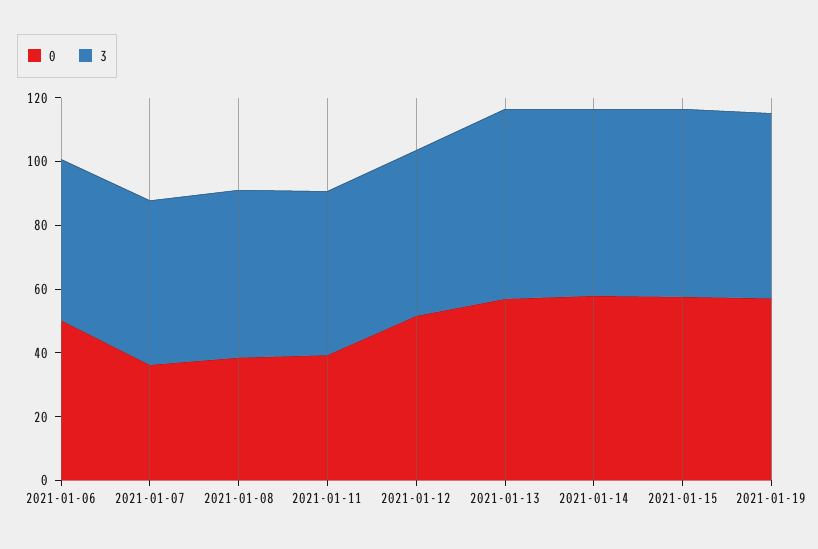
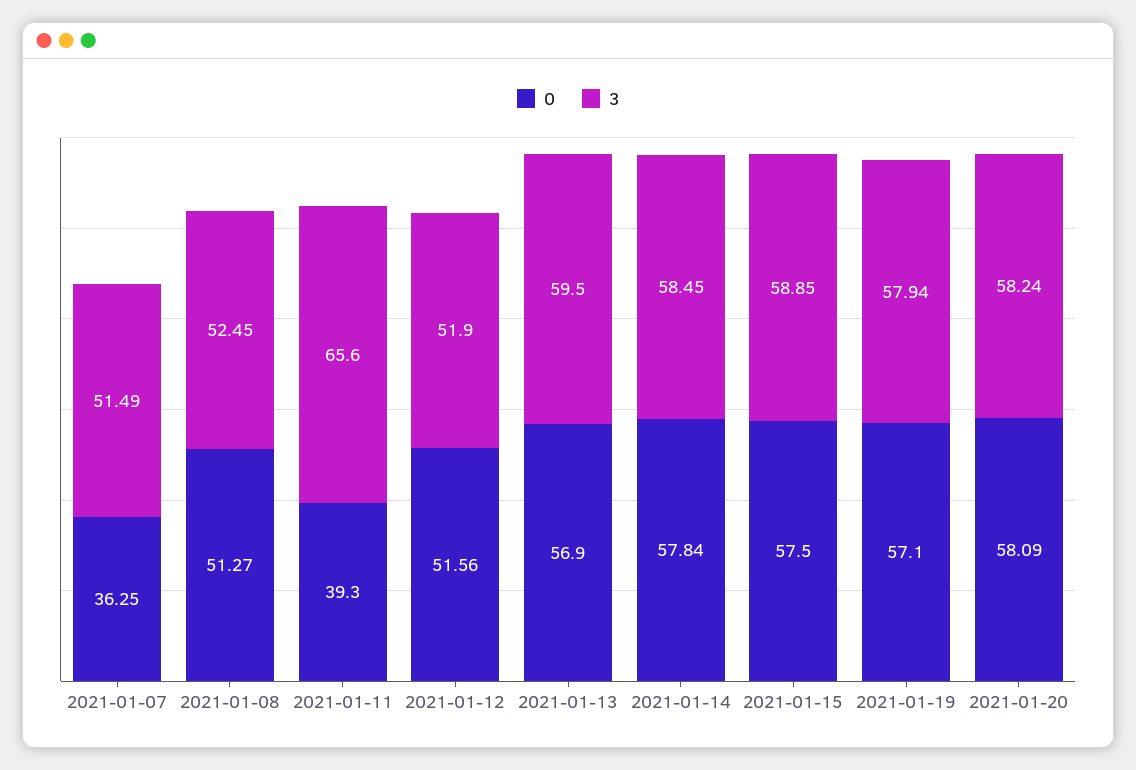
0, 2021-01-06: 50 -> none
3, 2021-01-06: 50 -> none
0, 2021-01-08: 40 -> 51.27
3, 2021-01-11: 50 -> 65.6
0, 2021-01-20: none -> 58.09
3, 2021-01-20: none -> 58.24

